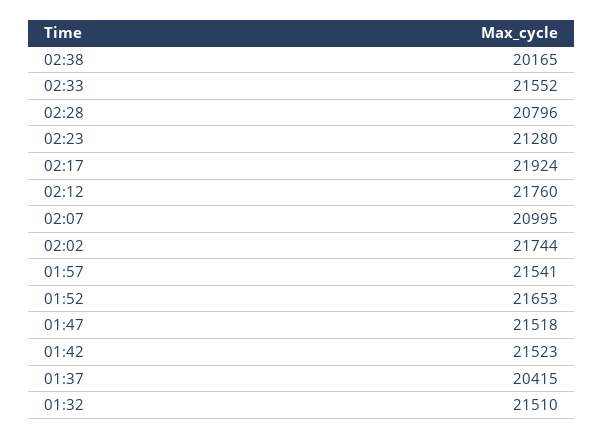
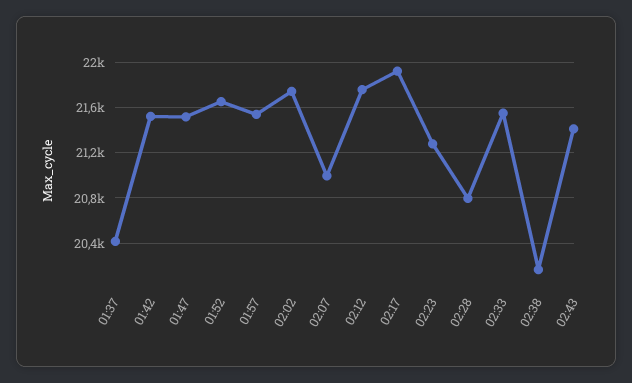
01:32: 21510 -> none
02:43: none -> 21400

